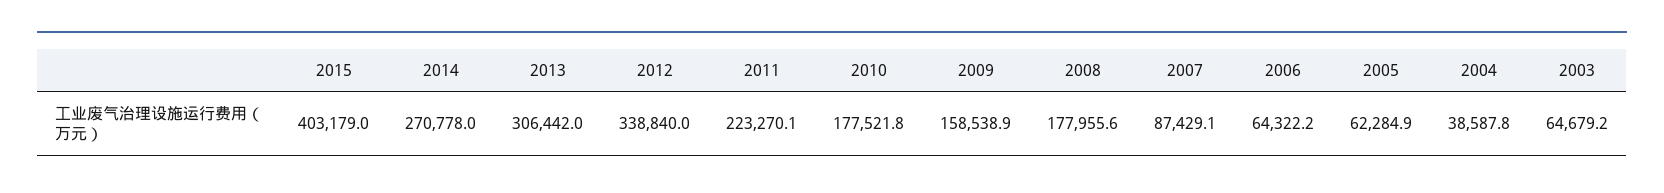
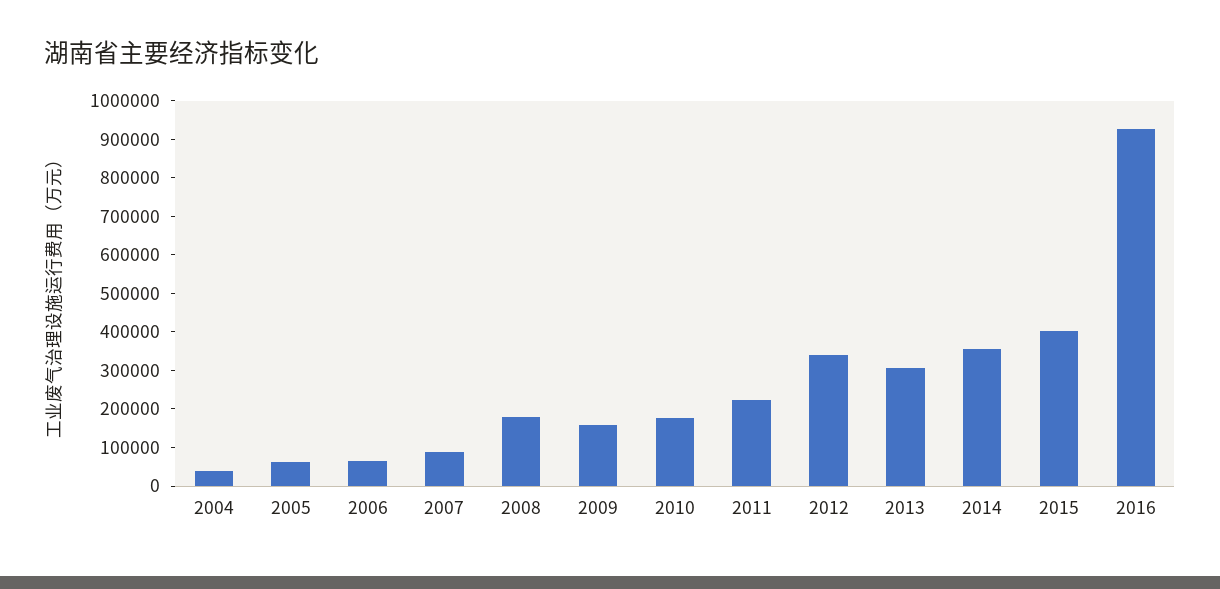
2014: 270778 -> 350000
2003: 64679.2 -> none
2016: none -> 925000

